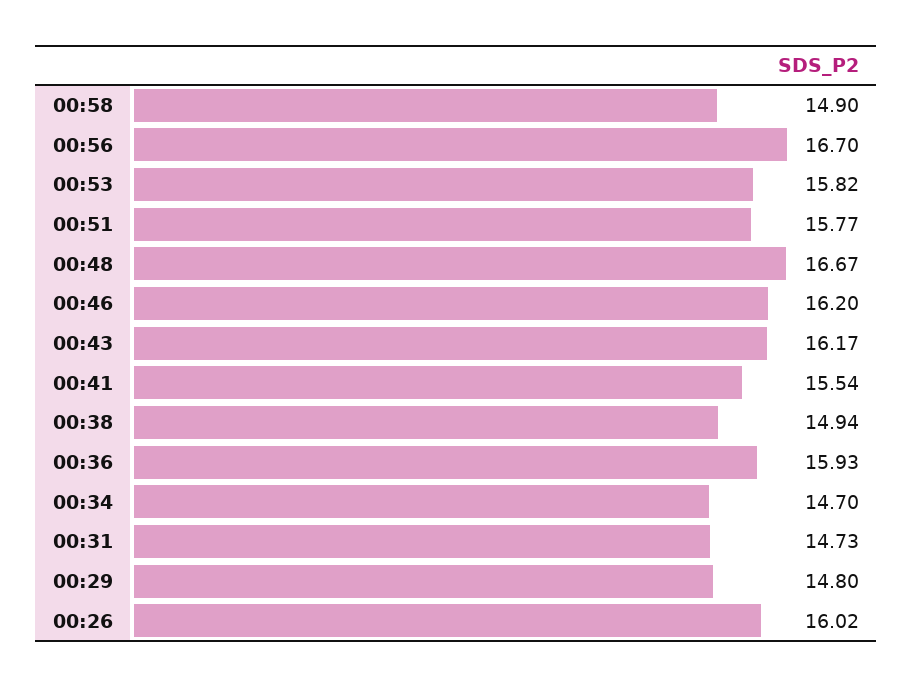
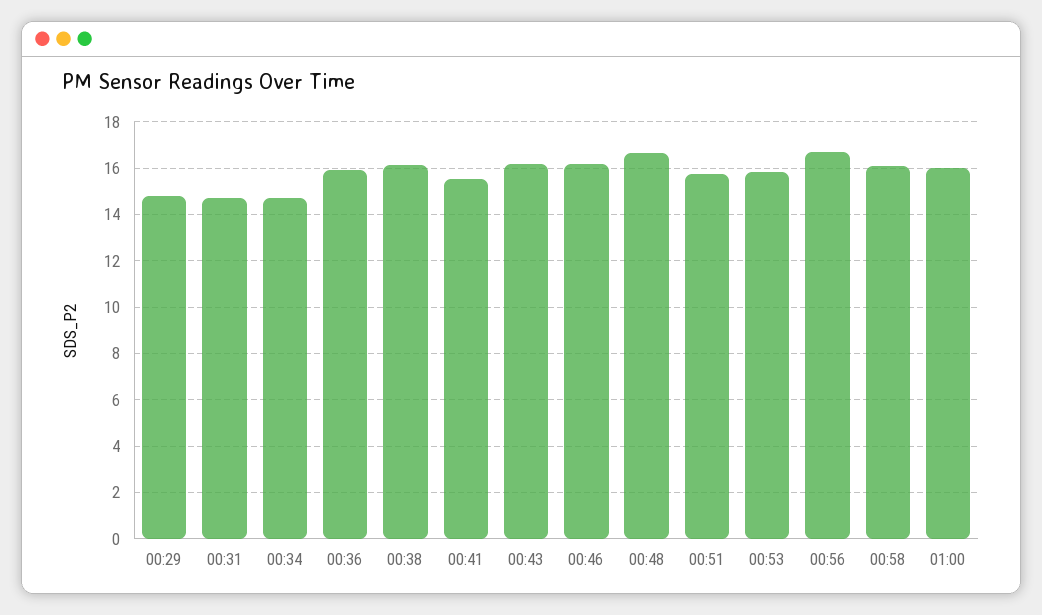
00:58: 14.9 -> 16
00:38: 14.94 -> 16
00:26: 16.02 -> none
01:00: none -> 16

